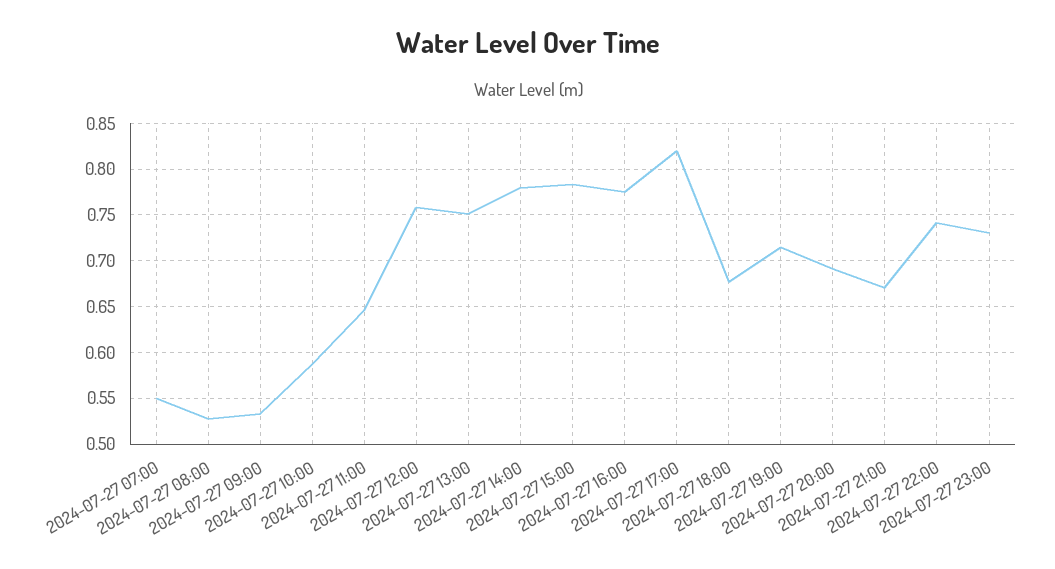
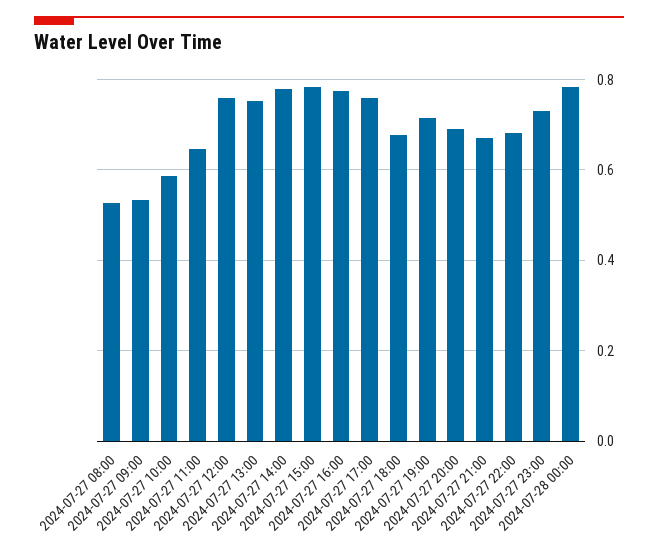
2024-07-27 07:00: 0.55 -> none
2024-07-27 17:00: 0.82 -> 0.76
2024-07-27 22:00: 0.74 -> 0.68
2024-07-28 00:00: none -> 0.78

